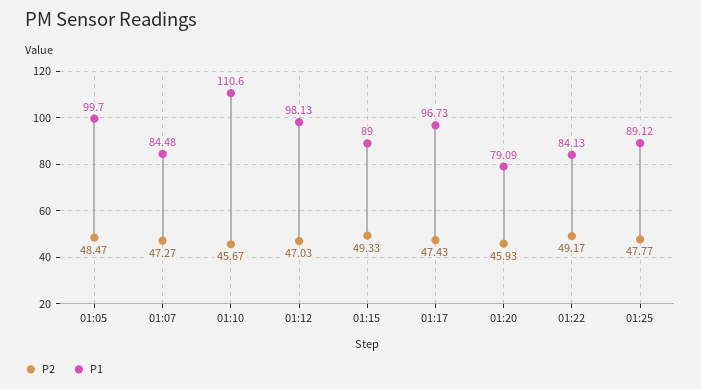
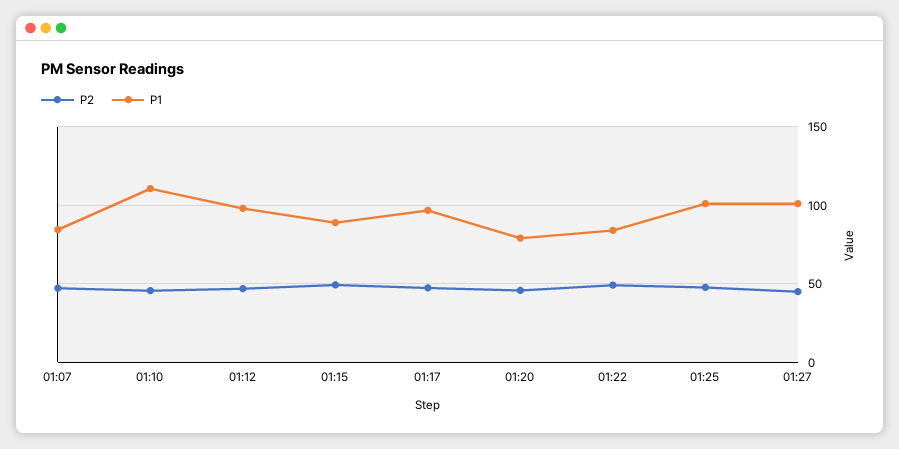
P2, 01:05: 48.47 -> none
P1, 01:05: 99.7 -> none
P1, 01:25: 89.12 -> 100
P2, 01:27: none -> 45
P1, 01:27: none -> 100

